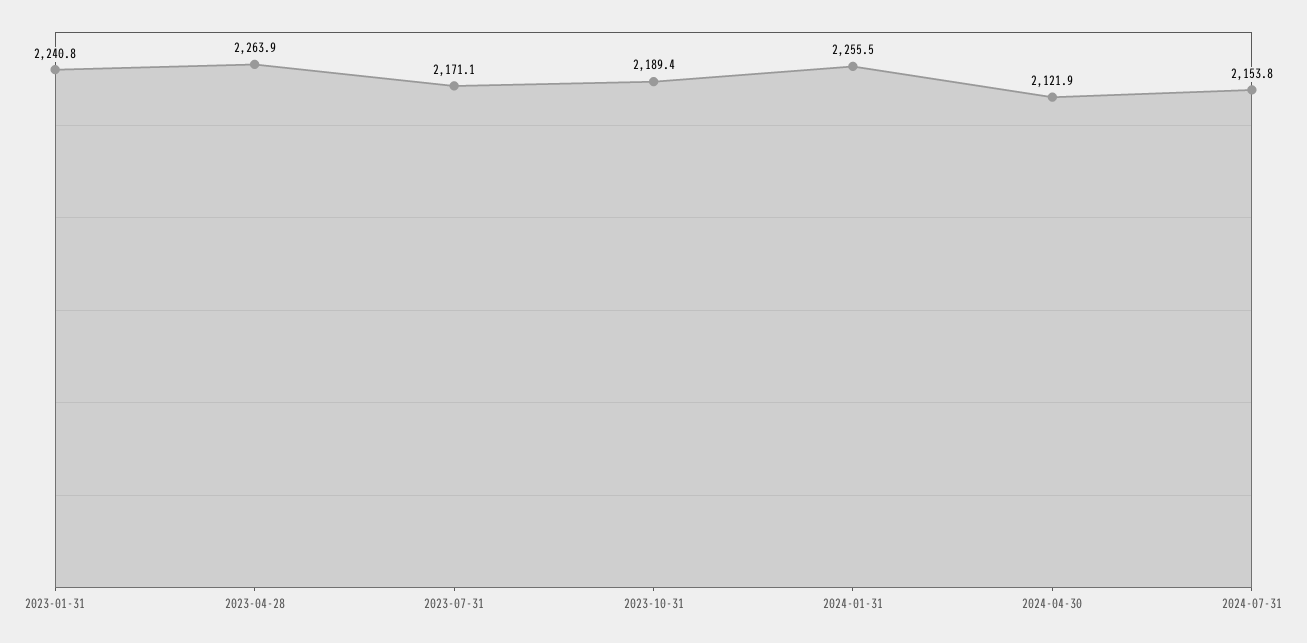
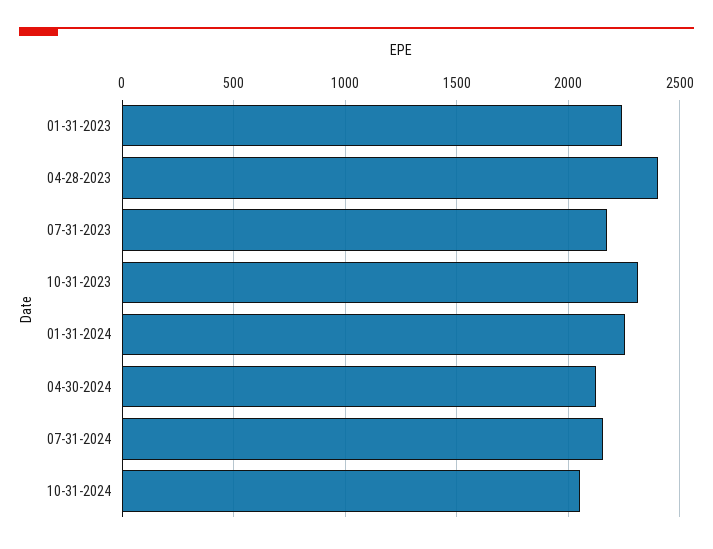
2023-04-28: 2263.9 -> 2400
2023-10-31: 2189.4 -> 2300
10-31-2024: none -> 2050

